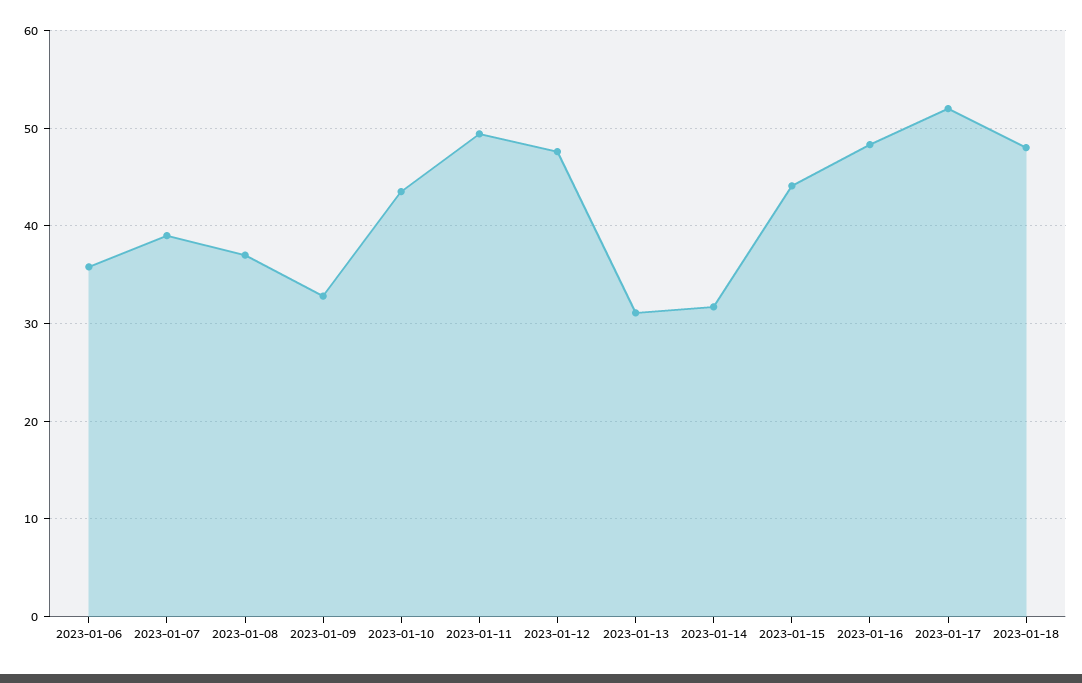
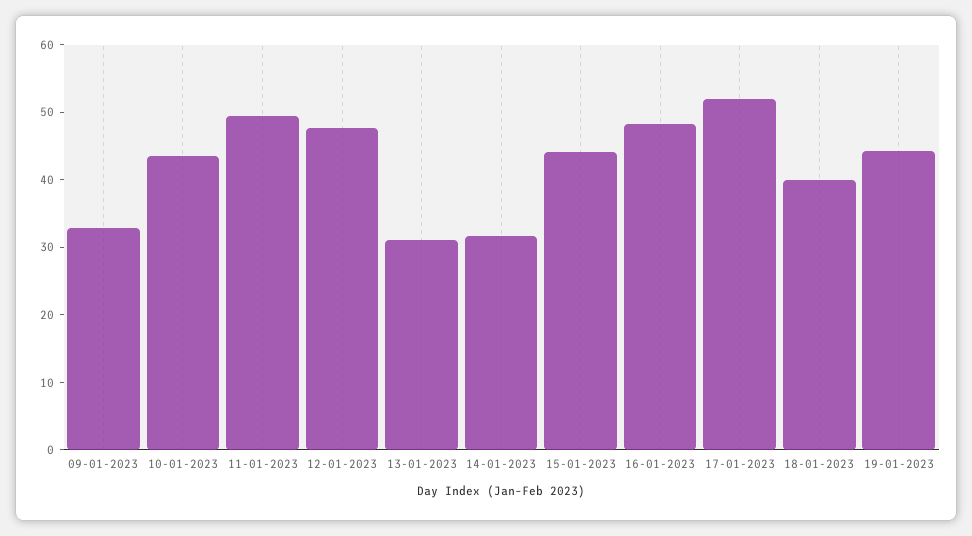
2023-01-06: 36 -> none
2023-01-07: 39 -> none
2023-01-08: 37 -> none
2023-01-18: 48 -> 40
19-01-2023: none -> 44

